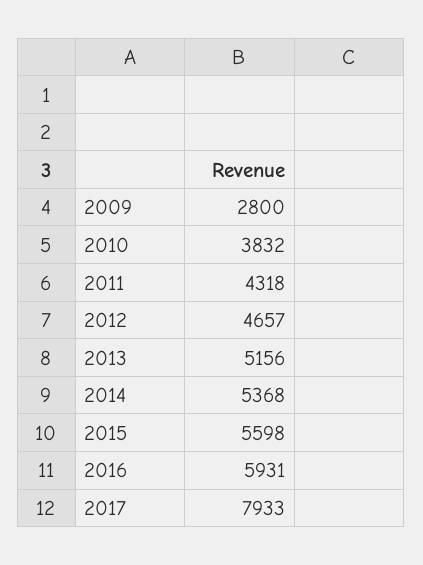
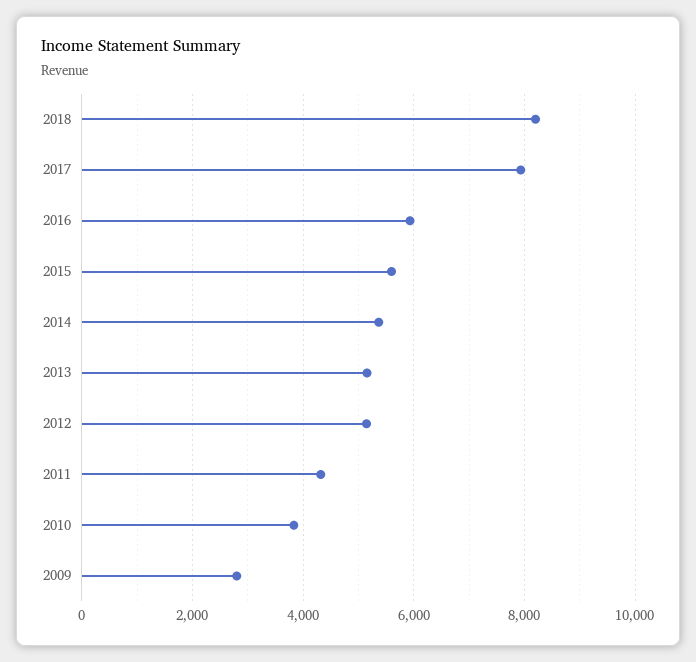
2012: 4657 -> 5200
2018: none -> 8200

